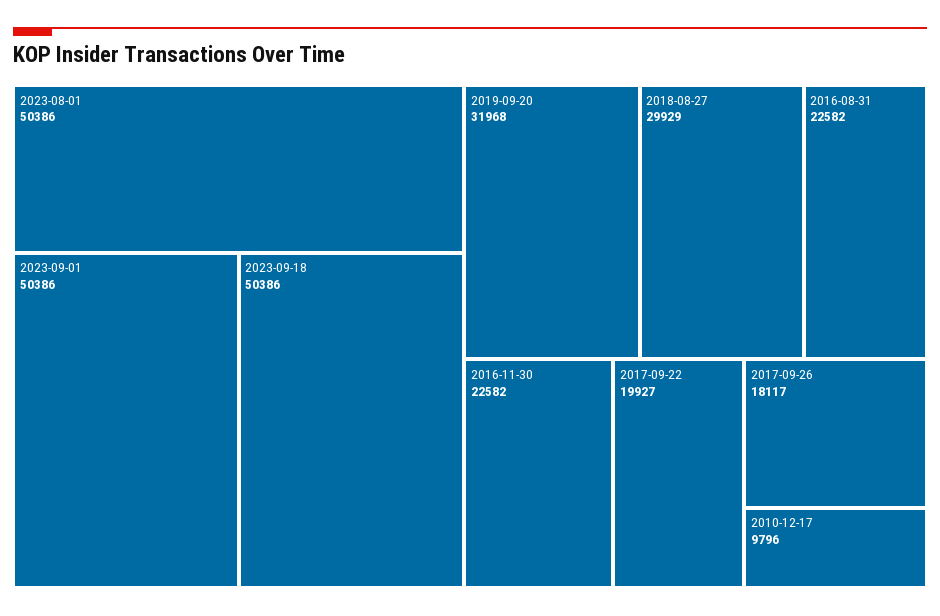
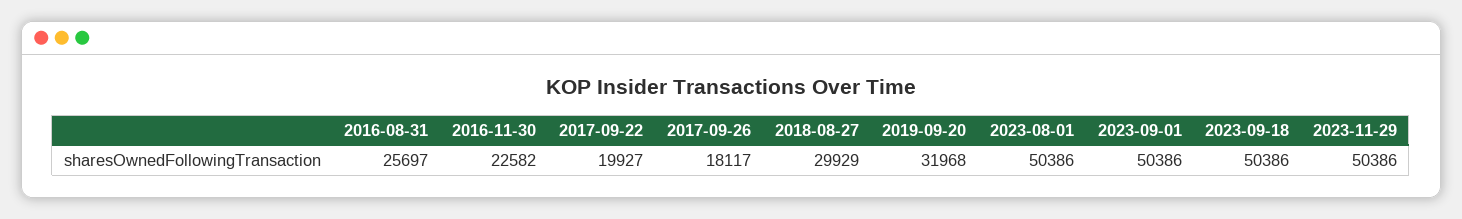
2016-08-31: 22582 -> 25697
2010-12-17: 9796 -> none
2023-11-29: none -> 50386

